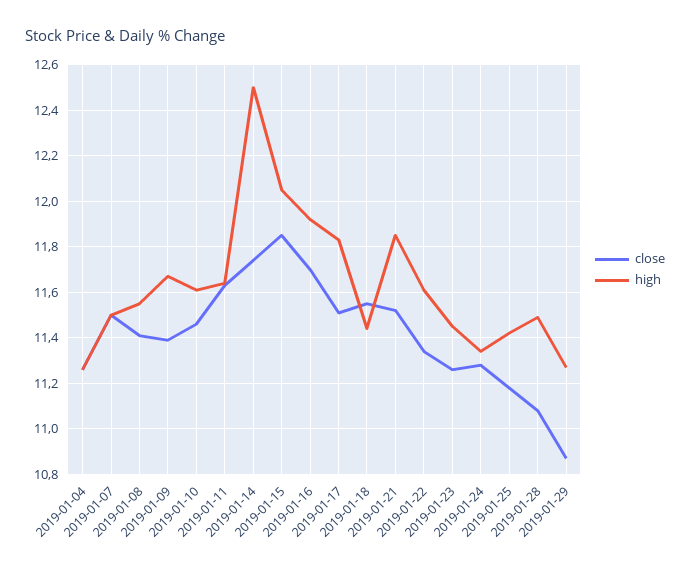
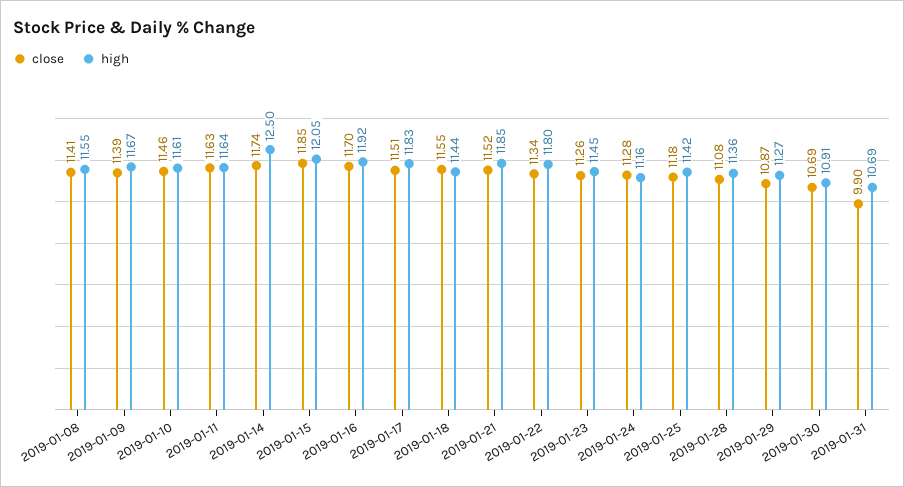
close, 2019-01-04: 11.25 -> none
high, 2019-01-04: 11.25 -> none
close, 2019-01-07: 11.5 -> none
high, 2019-01-07: 11.5 -> none
high, 2019-01-22: 11.6 -> 11.8
high, 2019-01-24: 11.35 -> 11.16
high, 2019-01-28: 11.5 -> 11.36
close, 2019-01-30: none -> 10.69
high, 2019-01-30: none -> 10.91
close, 2019-01-31: none -> 9.9
high, 2019-01-31: none -> 10.69

